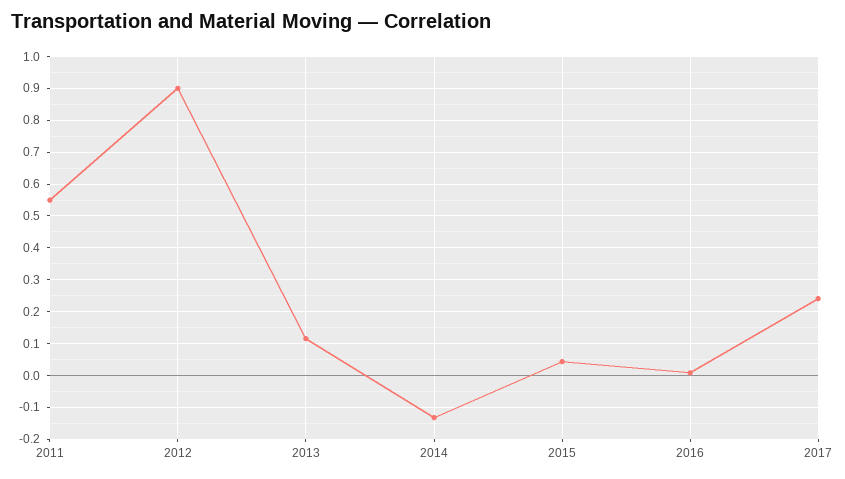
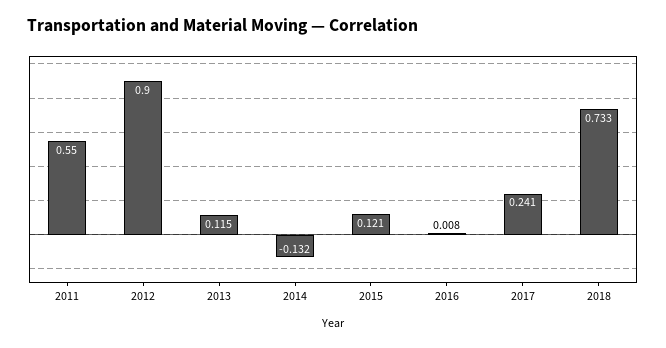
2015: 0.04 -> 0.121
2018: none -> 0.733

